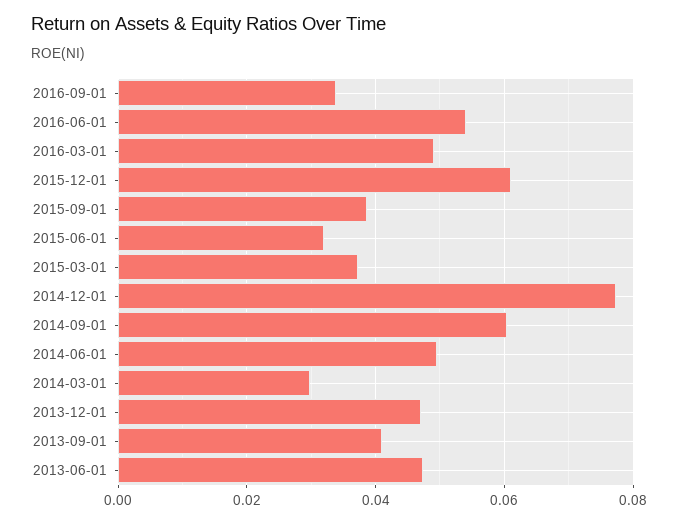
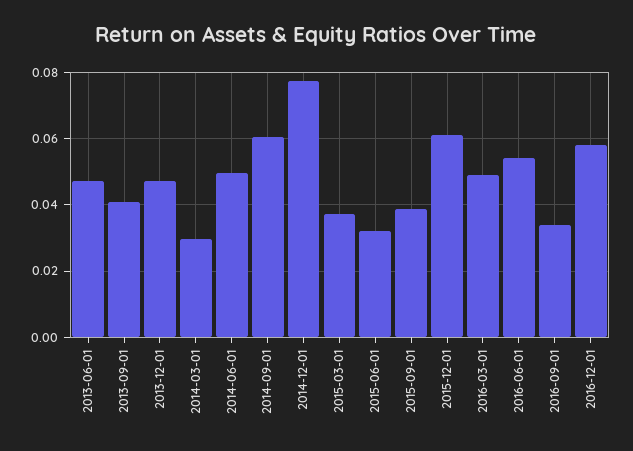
2016-12-01: none -> 0.058

